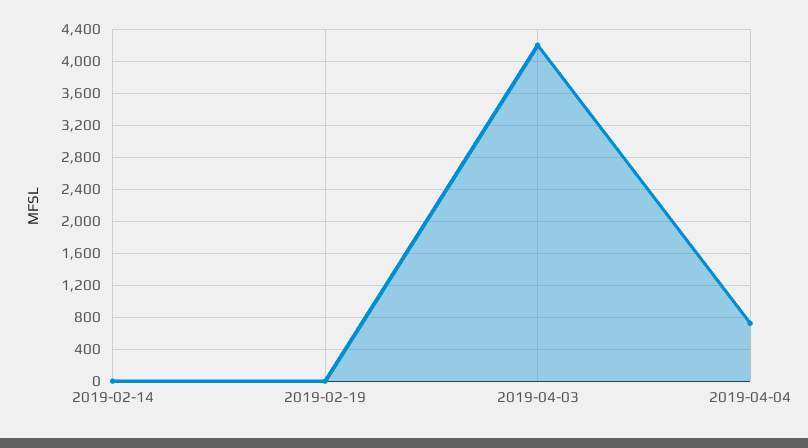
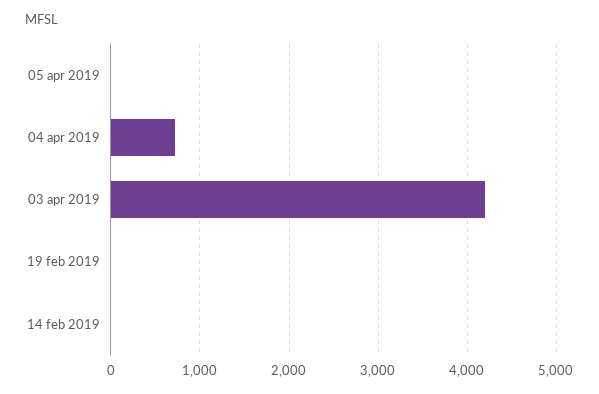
05 apr 2019: none -> 0

